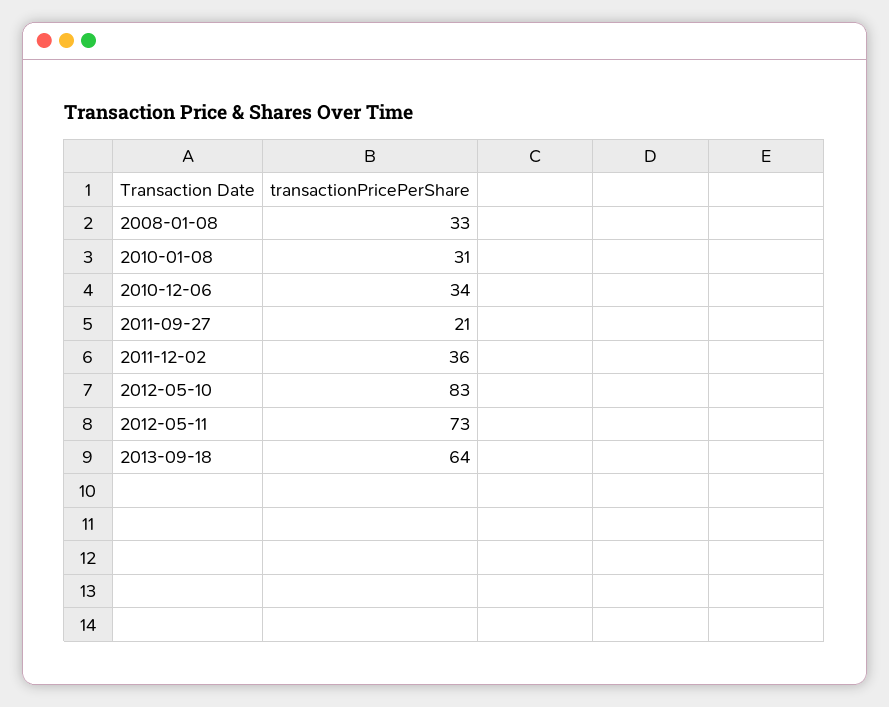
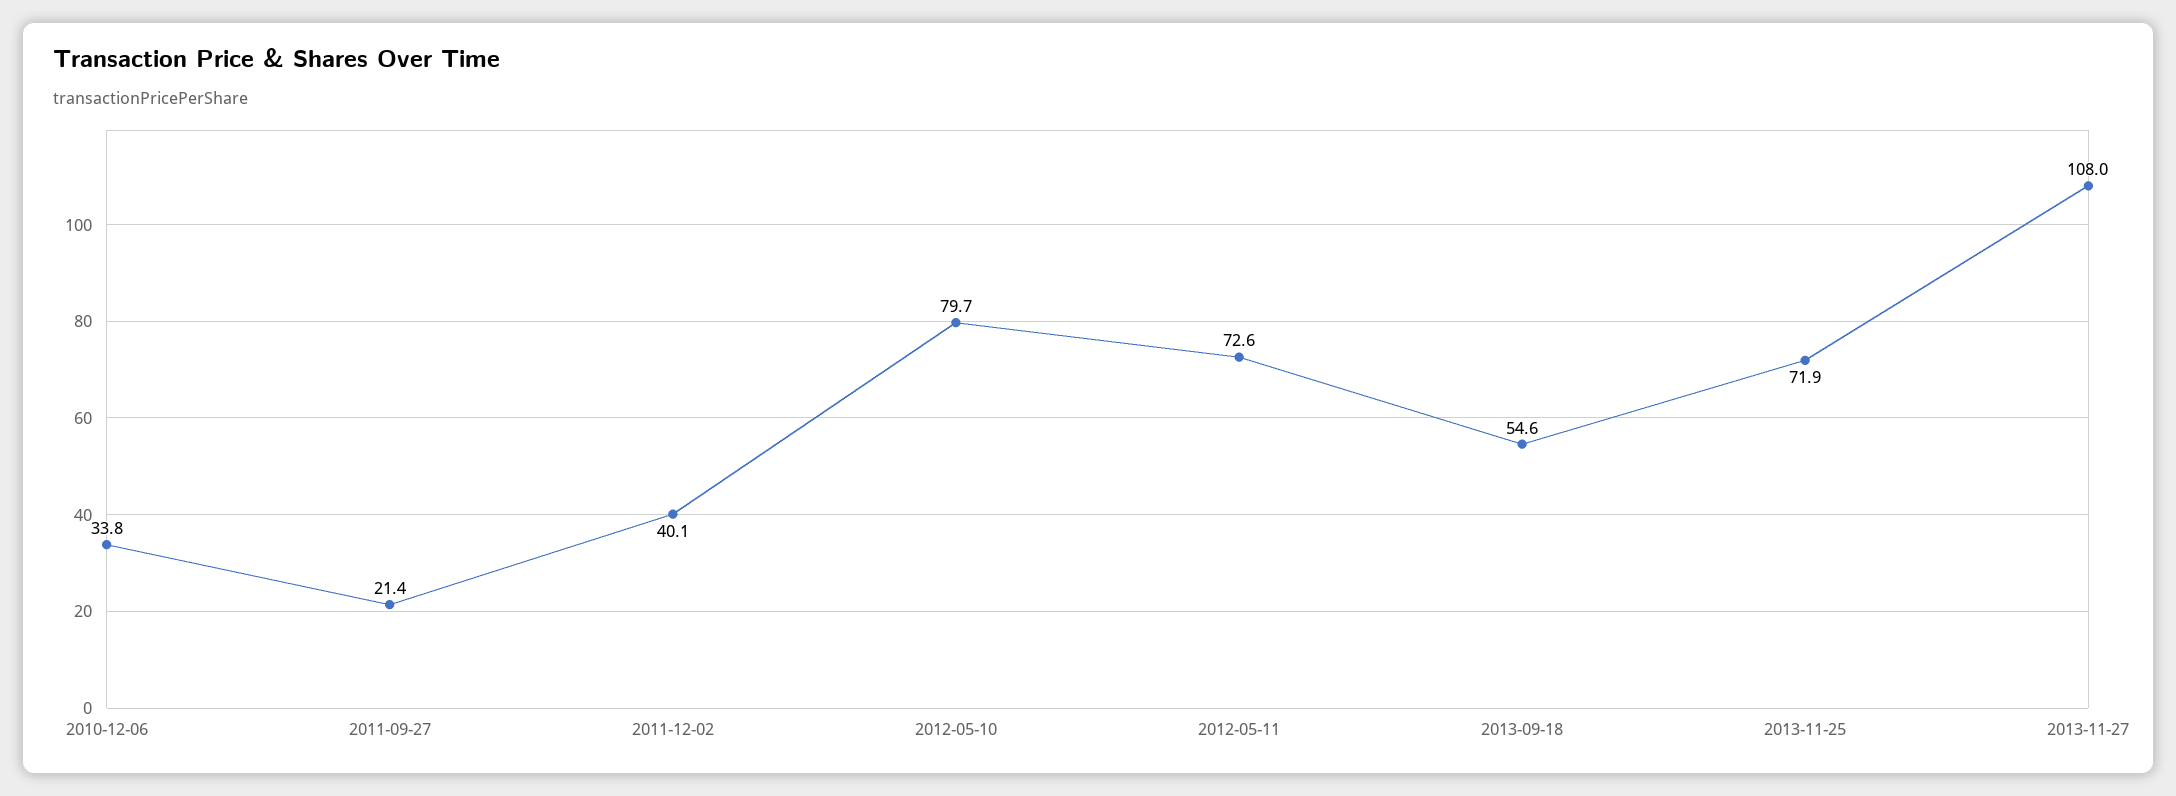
2008-01-08: 33 -> none
2010-01-08: 31 -> none
2011-12-02: 36 -> 40.1
2012-05-10: 83 -> 79.7
2013-09-18: 64 -> 54.6
2013-11-25: none -> 71.9
2013-11-27: none -> 108

